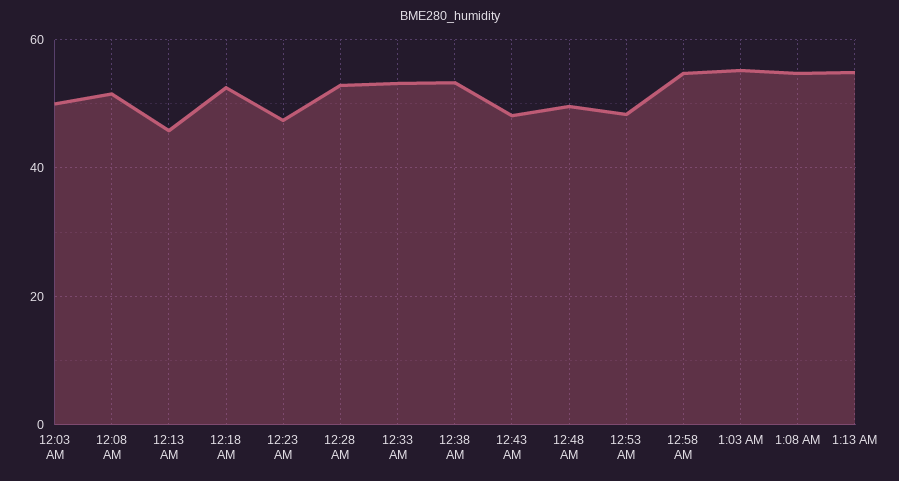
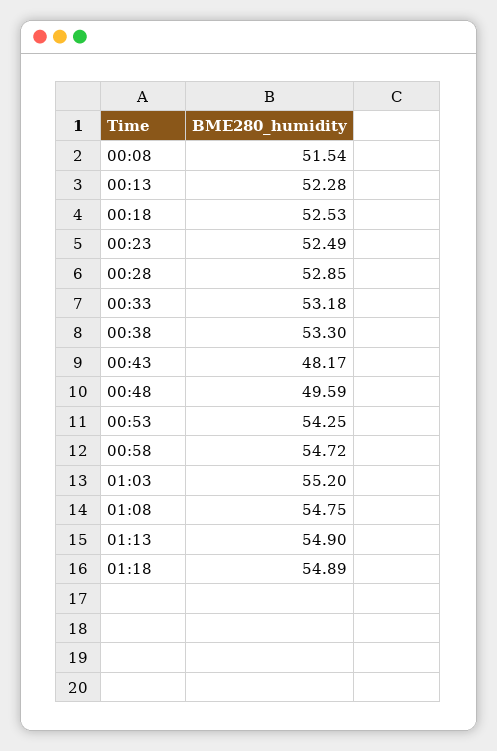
12:03 AM: 50 -> none
12:13 AM: 46 -> 52.28
12:23 AM: 48 -> 52.49
12:53 AM: 48 -> 54.25
01:18: none -> 54.89

